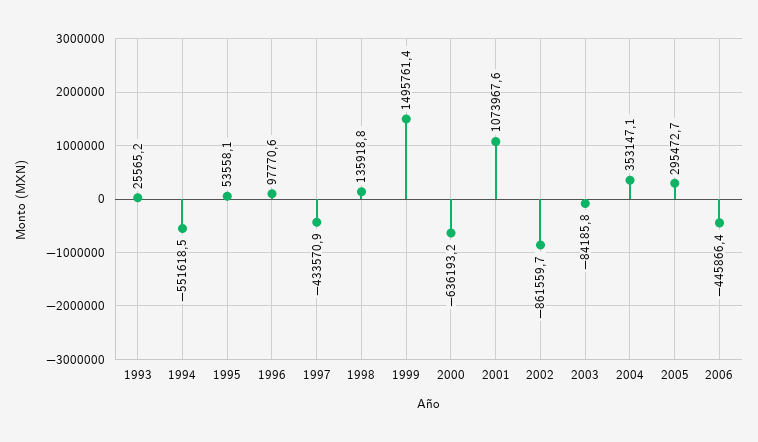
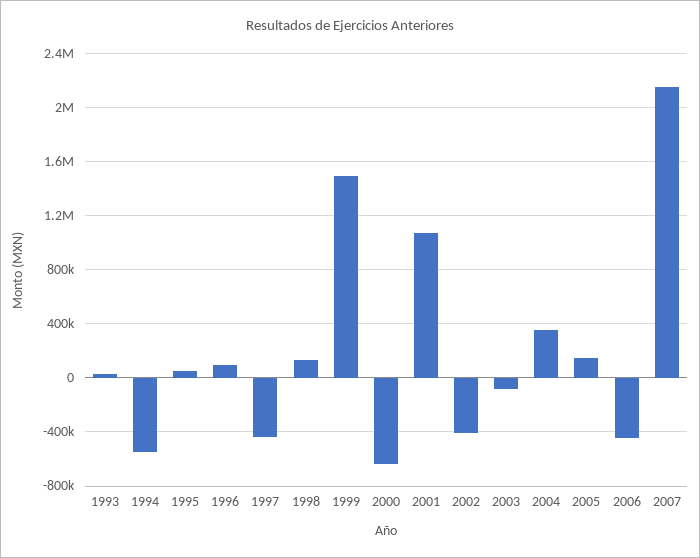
2002: -861559.7 -> -400000
2005: 295472.7 -> 150000
2007: none -> 2150000

